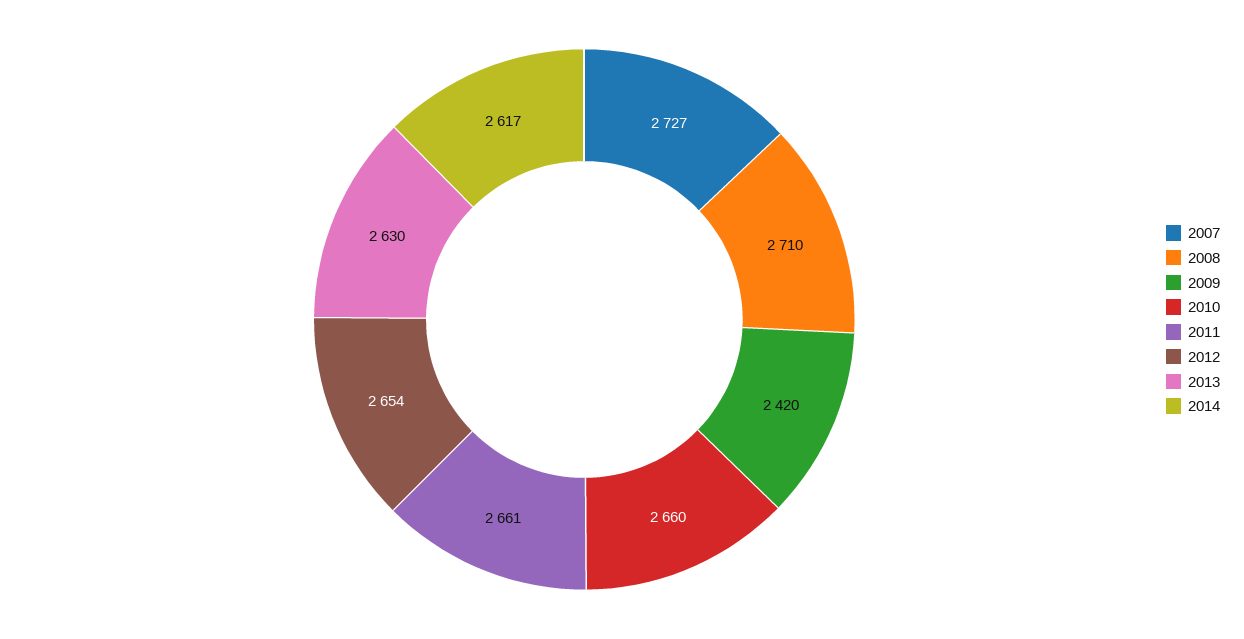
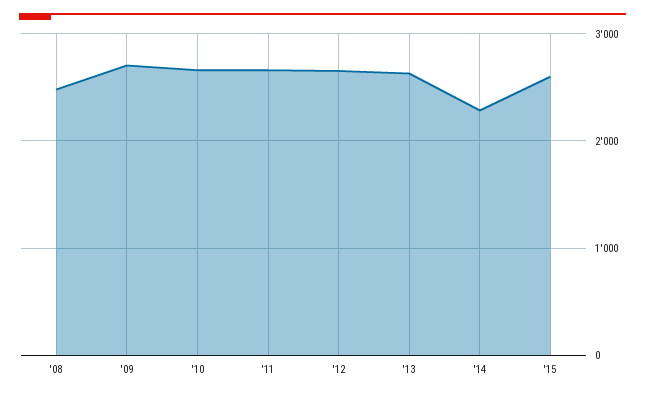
2007: 2727 -> none
2008: 2710 -> 2500
2009: 2420 -> 2700
2014: 2617 -> 2300
'15: none -> 2600

